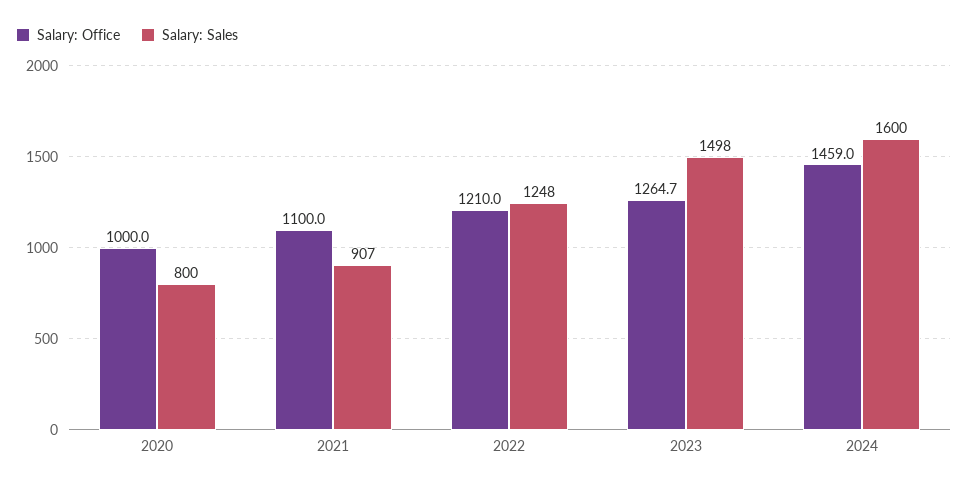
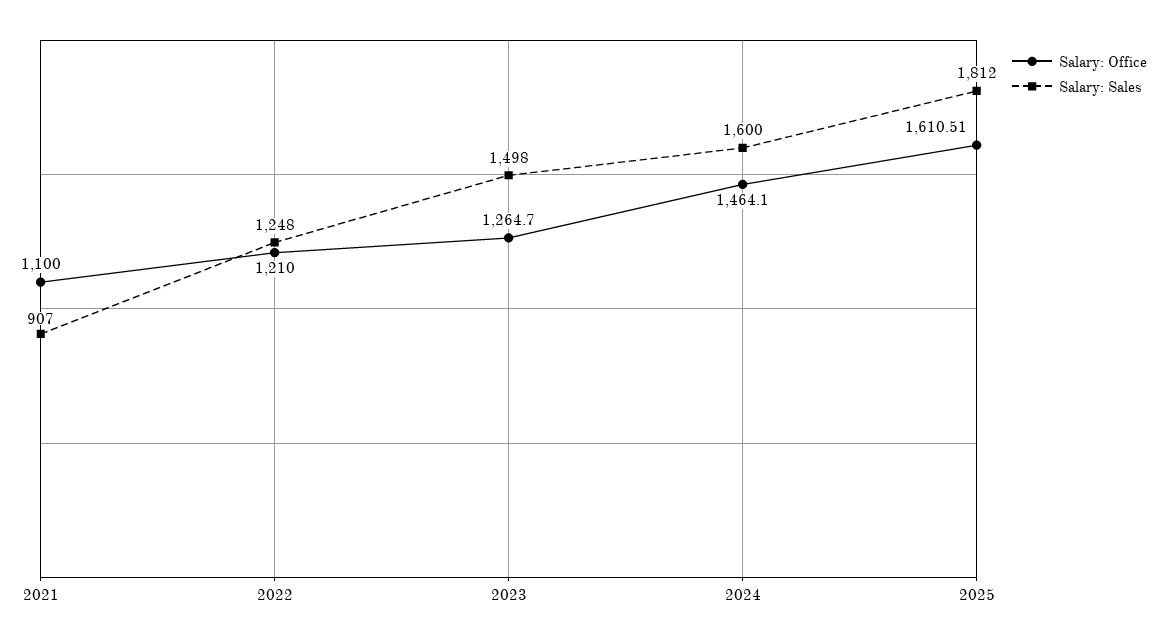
Salary: Office, 2020: 1000 -> none
Salary: Sales, 2020: 800 -> none
Salary: Office, 2024: 1459 -> 1464.1
Salary: Office, 2025: none -> 1610.51
Salary: Sales, 2025: none -> 1812

